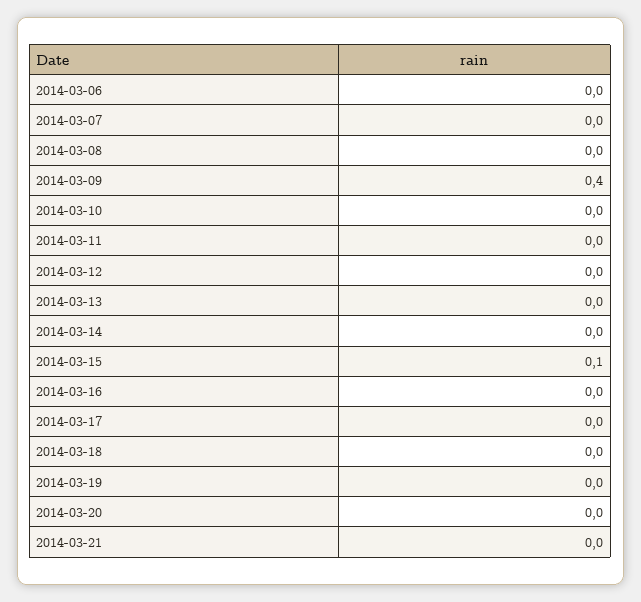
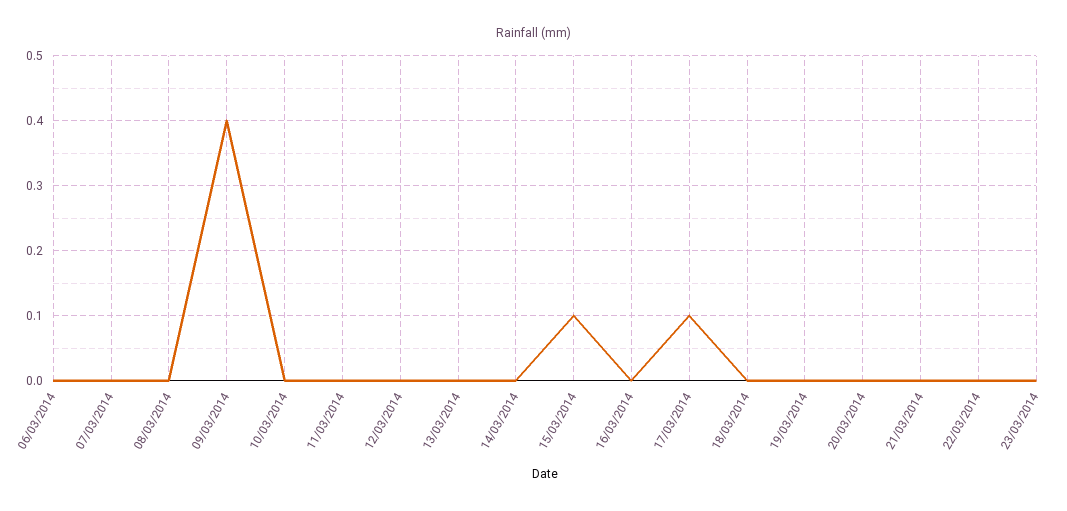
2014-03-17: 0 -> 0.1
22/03/2014: none -> 0
23/03/2014: none -> 0

